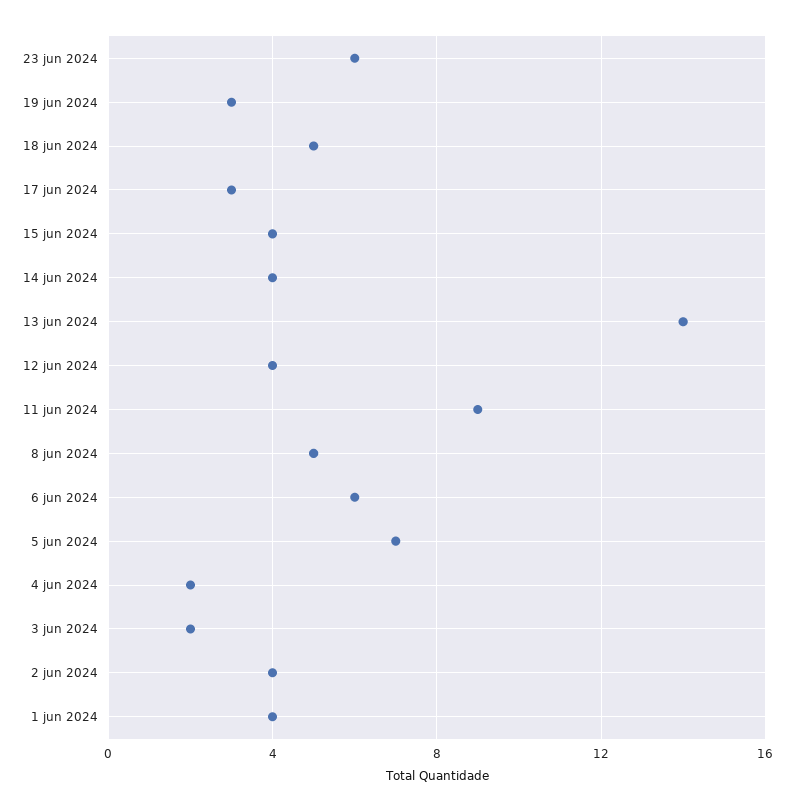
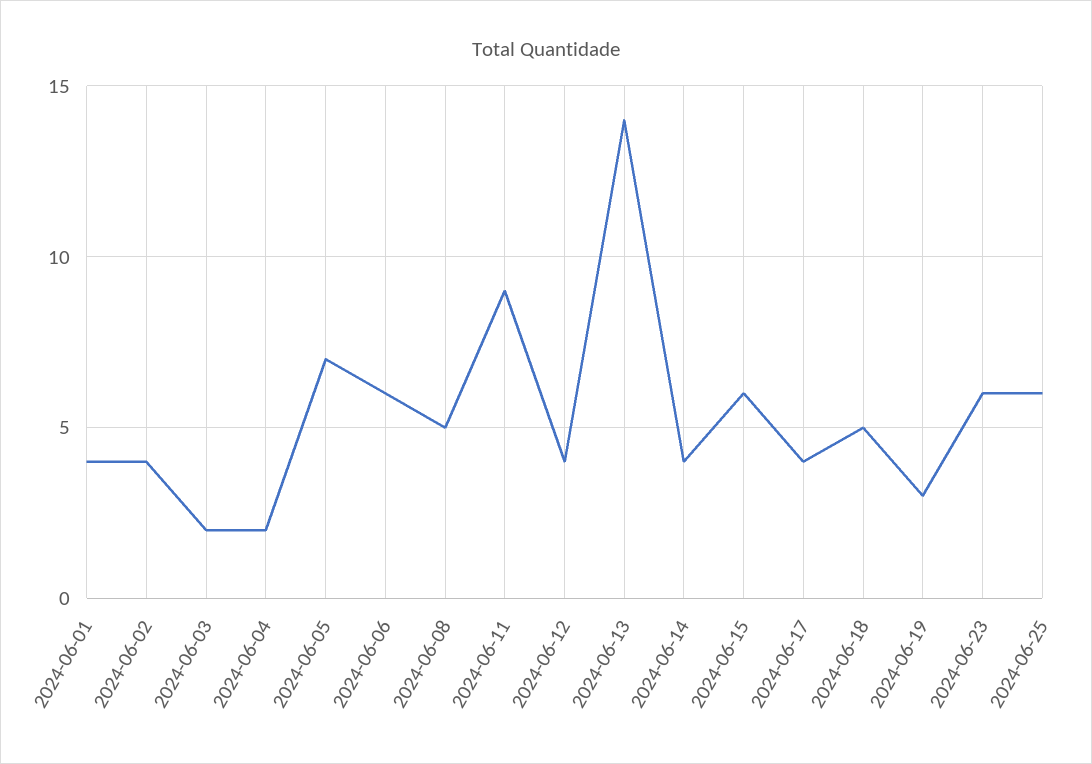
17 jun 2024: 3 -> 4
15 jun 2024: 4 -> 6
2024-06-25: none -> 6

